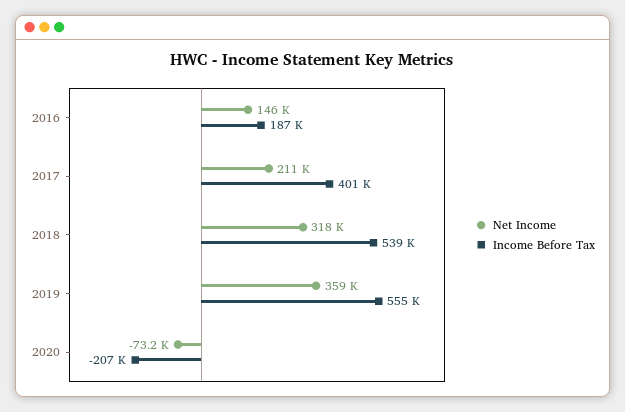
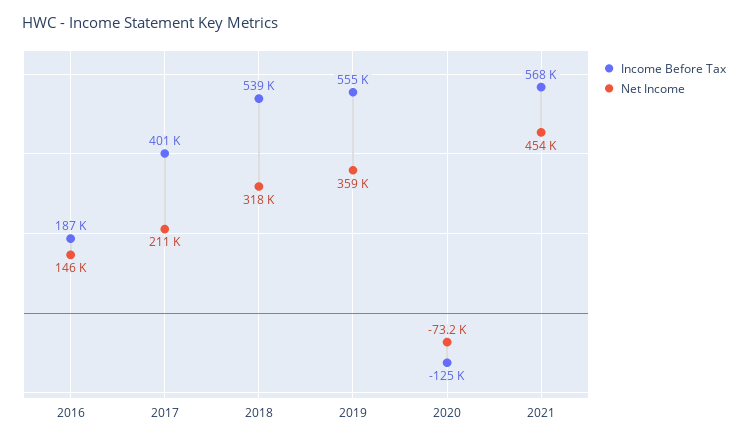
Income Before Tax, 2020: -207000 -> -125000
Income Before Tax, 2021: none -> 568000
Net Income, 2021: none -> 454000

